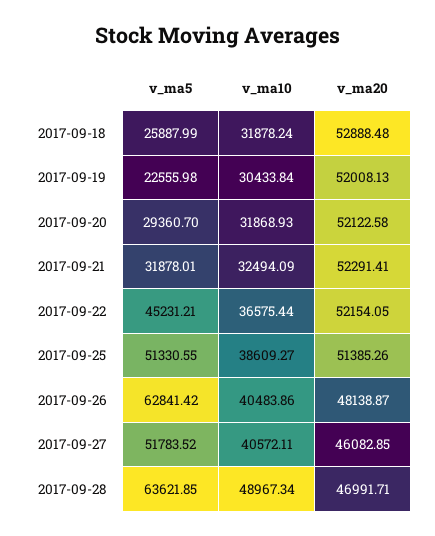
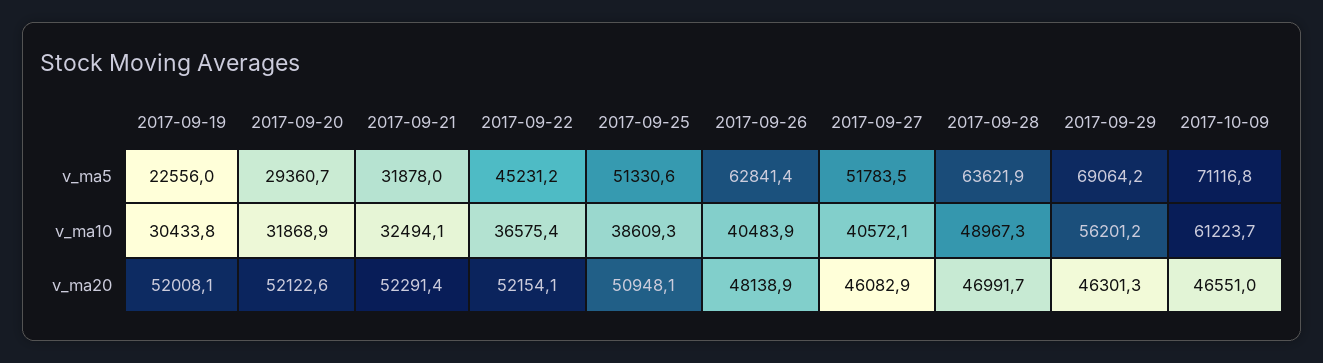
v_ma5, 2017-09-18: 25887.99 -> none
v_ma10, 2017-09-18: 31878.24 -> none
v_ma20, 2017-09-18: 52888.48 -> none
v_ma20, 2017-09-25: 51385.26 -> 50948.1
v_ma5, 2017-09-29: none -> 69064.2
v_ma5, 2017-10-09: none -> 71116.8
v_ma10, 2017-09-29: none -> 56201.2
v_ma10, 2017-10-09: none -> 61223.7
v_ma20, 2017-09-29: none -> 46301.3
v_ma20, 2017-10-09: none -> 46551

